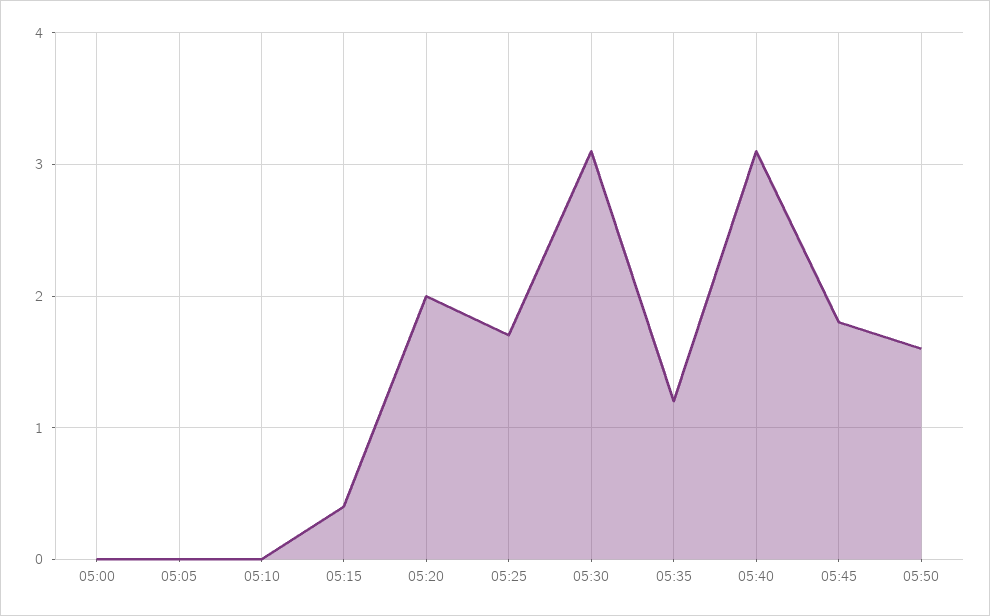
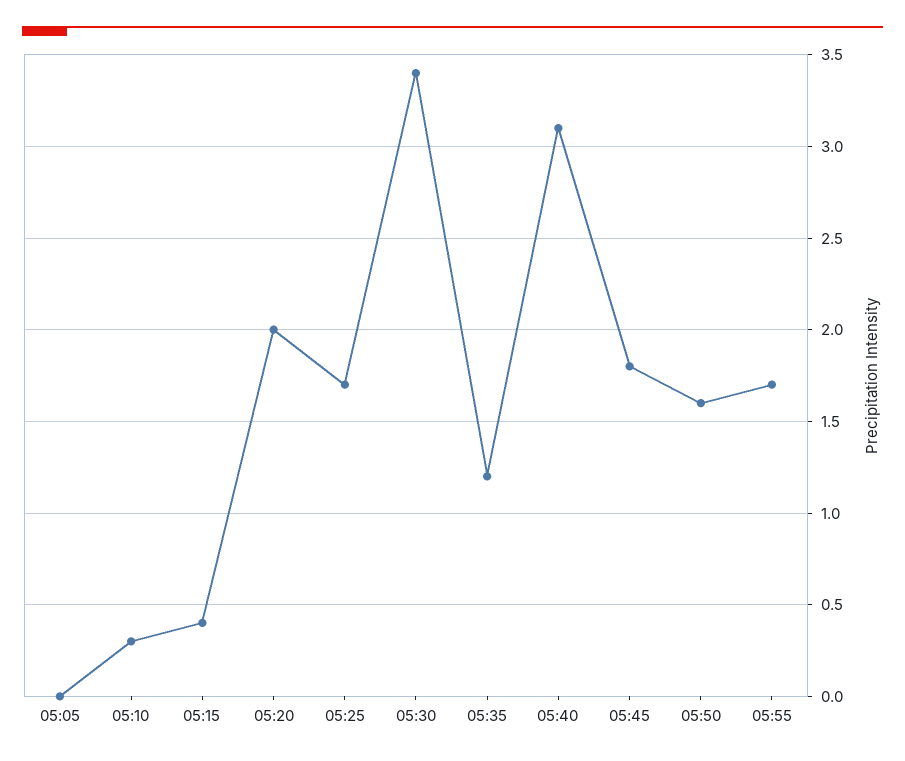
05:00: 0 -> none
05:10: 0 -> 0.3
05:30: 3.1 -> 3.4
05:55: none -> 1.7

